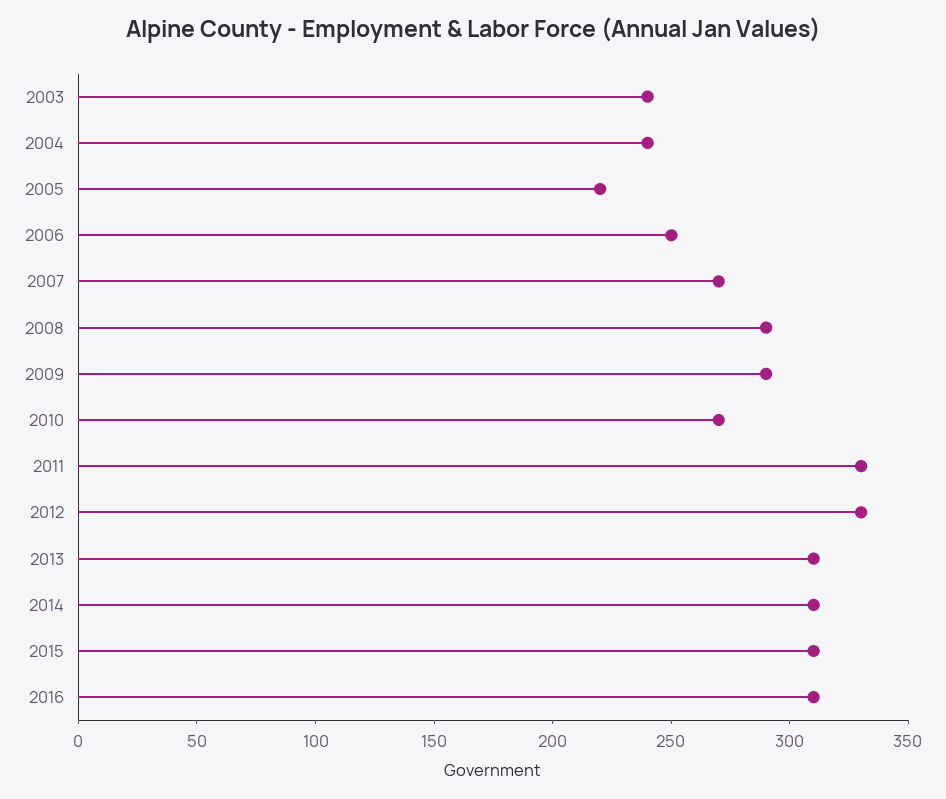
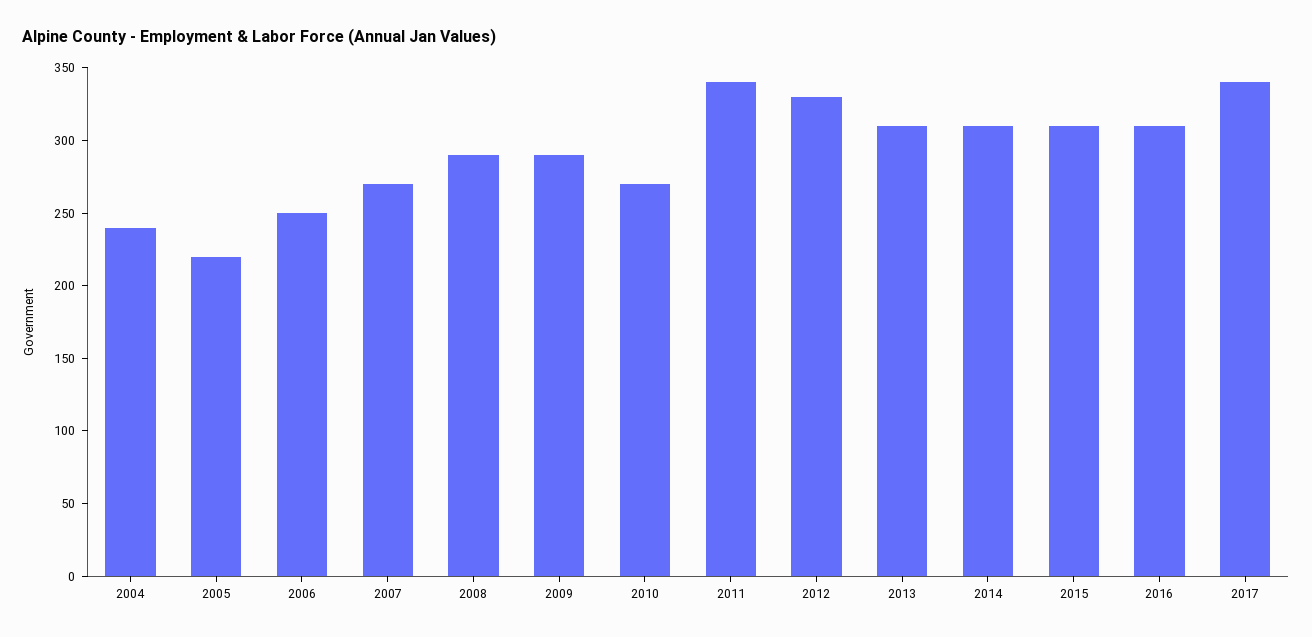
2003: 240 -> none
2011: 330 -> 340
2017: none -> 340

